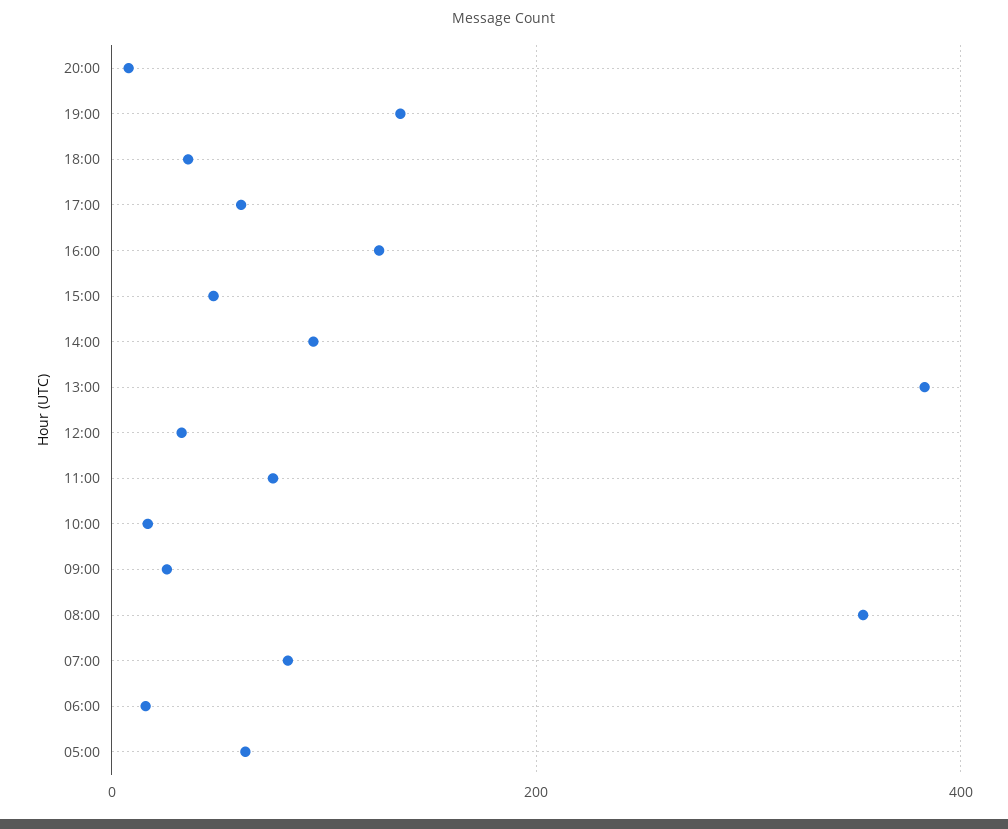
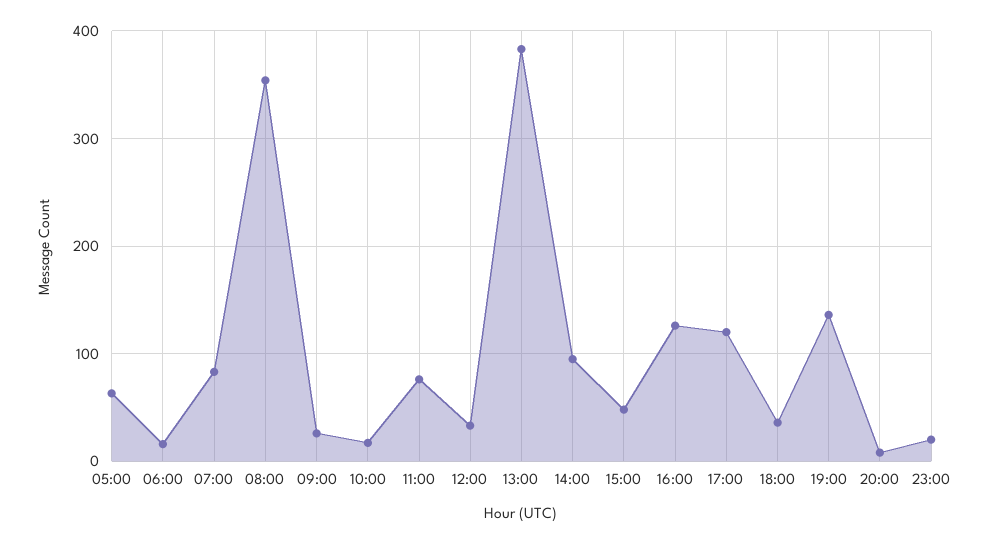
17:00: 60 -> 120
23:00: none -> 20

